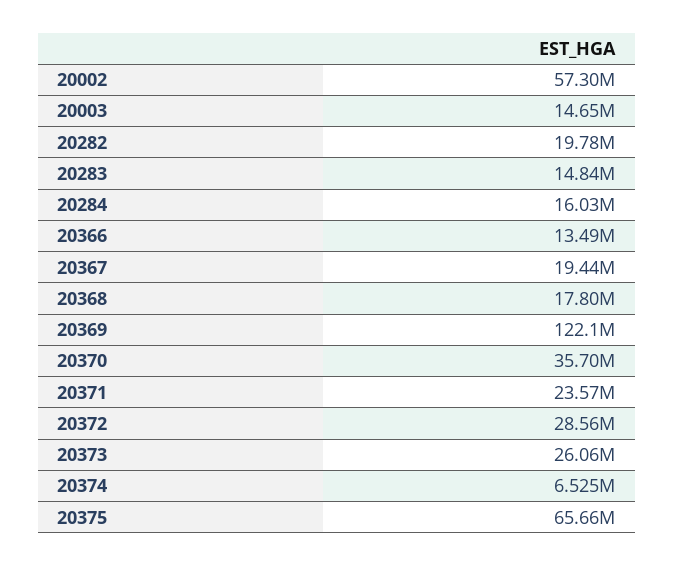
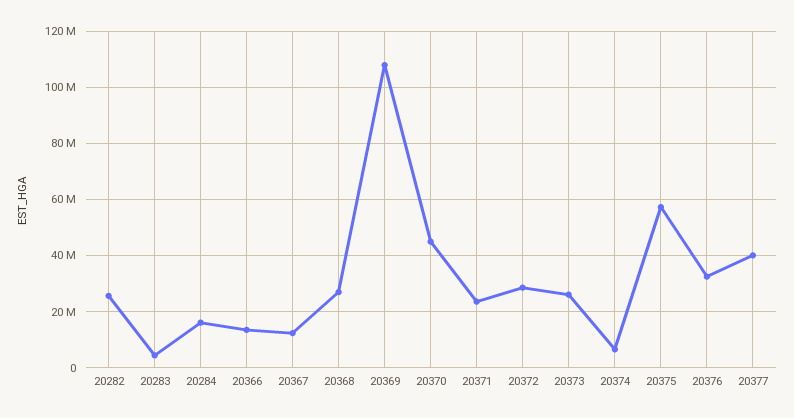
20002: 57300000 -> none
20003: 14650000 -> none
20282: 19780000 -> 25000000
20283: 14840000 -> 5000000
20367: 19440000 -> 12500000
20368: 17800000 -> 27500000
20369: 122100000 -> 107500000
20370: 35700000 -> 45000000
20375: 65660000 -> 57500000
20376: none -> 32500000
20377: none -> 40000000

